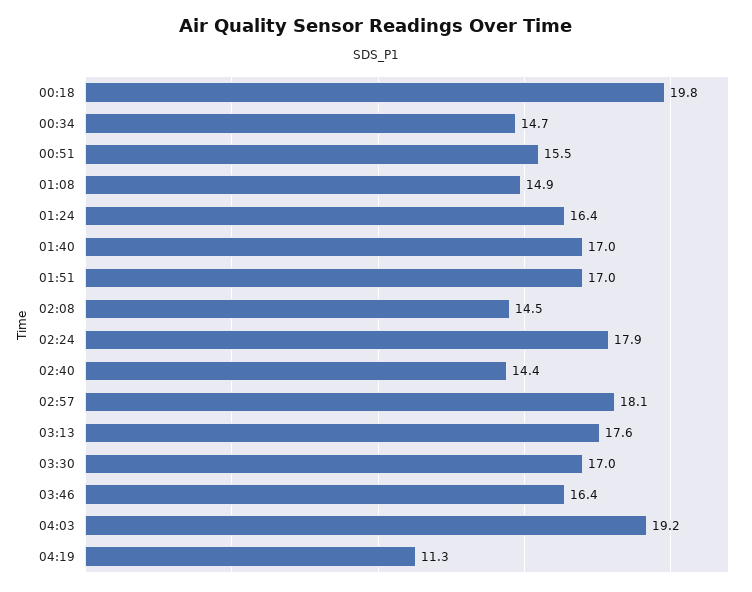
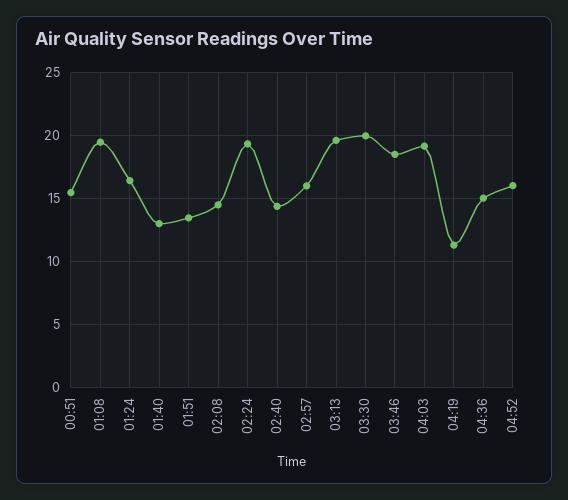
00:18: 19.8 -> none
00:34: 14.7 -> none
01:08: 14.9 -> 19.5
01:40: 17 -> 13
01:51: 17 -> 13.5
02:24: 17.9 -> 19.5
02:57: 18.1 -> 16
03:13: 17.6 -> 19.5
03:30: 17 -> 20
03:46: 16.4 -> 18.5
04:36: none -> 15
04:52: none -> 16

